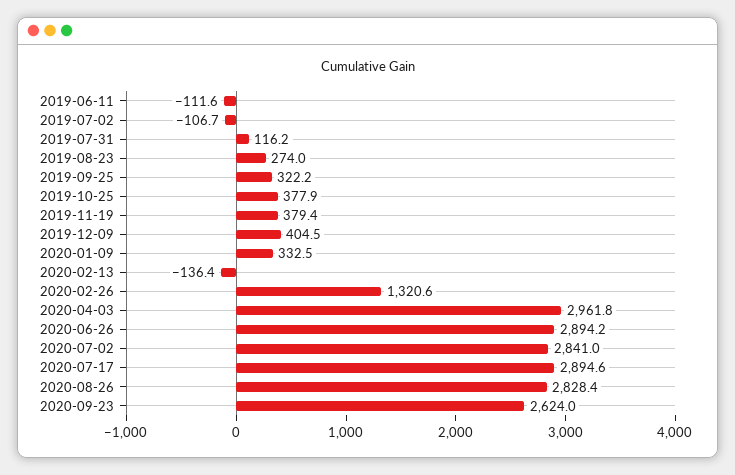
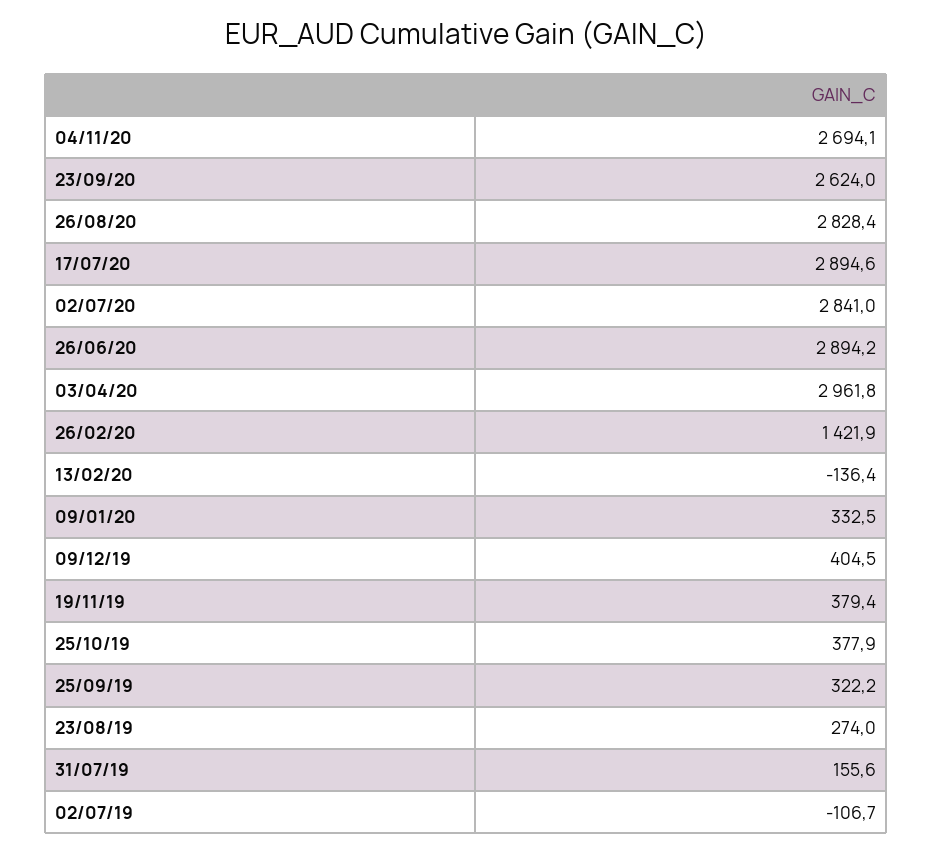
2019-06-11: -111.6 -> none
2019-07-31: 116.2 -> 155.6
2020-02-26: 1320.6 -> 1421.9
04/11/20: none -> 2694.1

